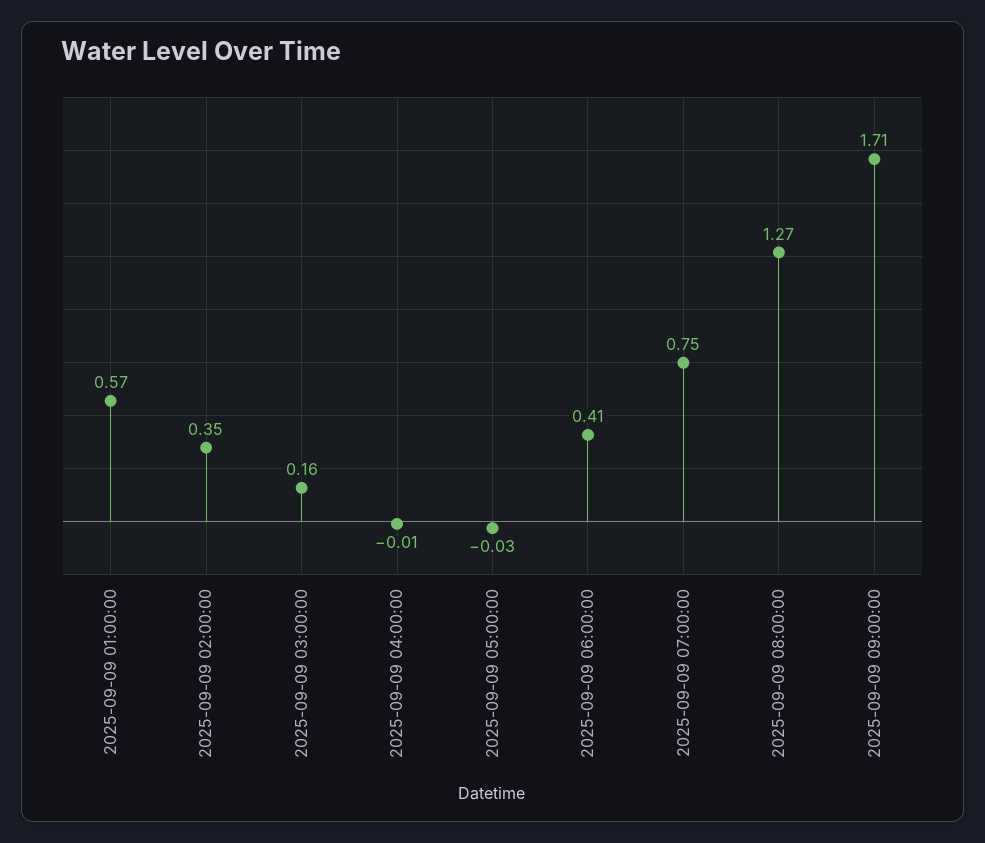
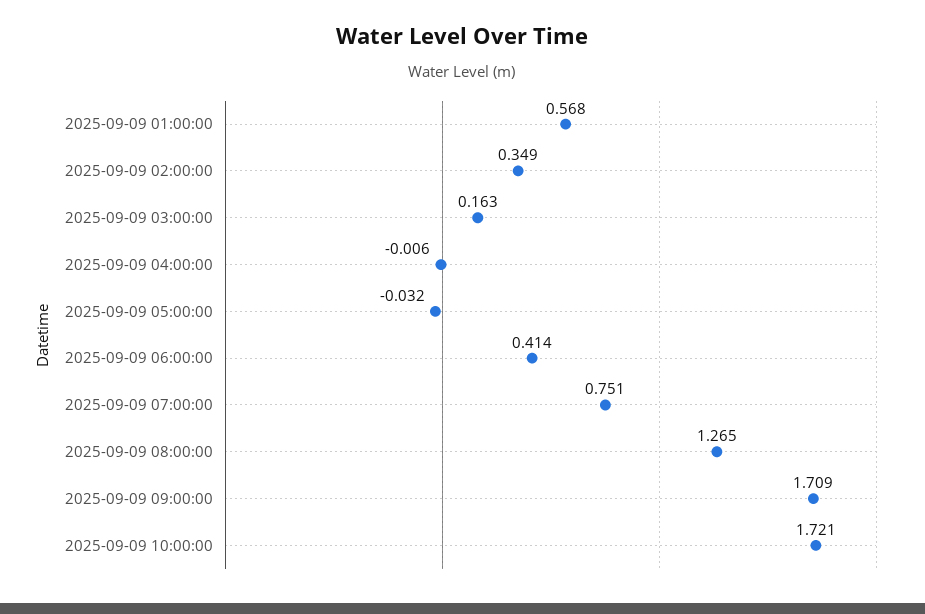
2025-09-09 10:00:00: none -> 1.721

